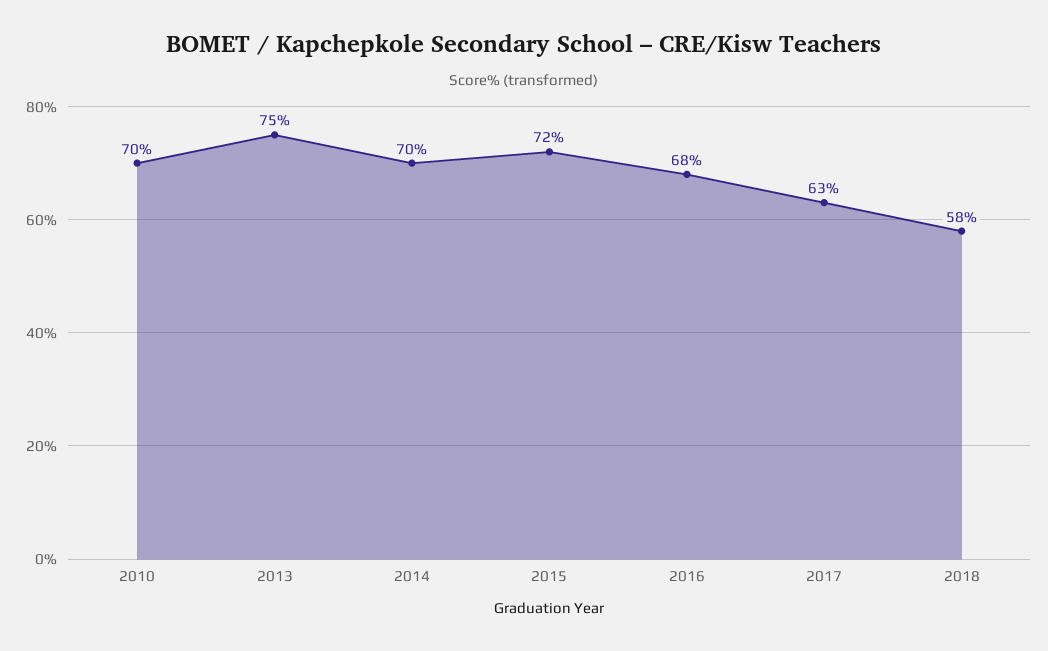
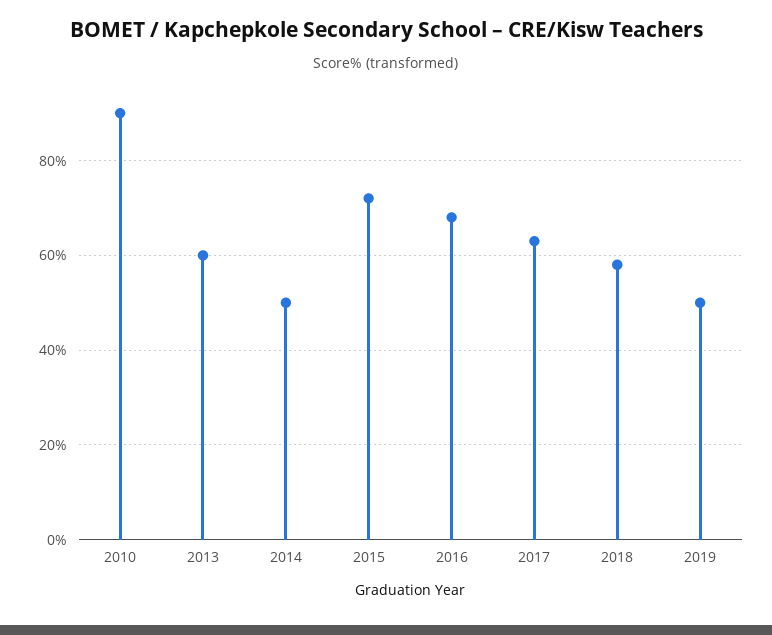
2010: 70 -> 90
2013: 75 -> 60
2014: 70 -> 50
2019: none -> 50

